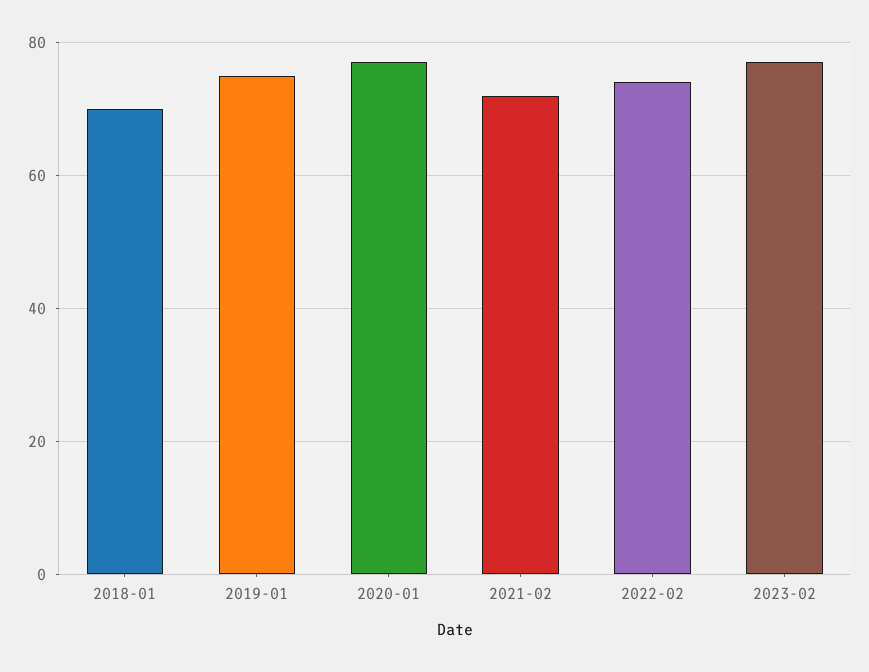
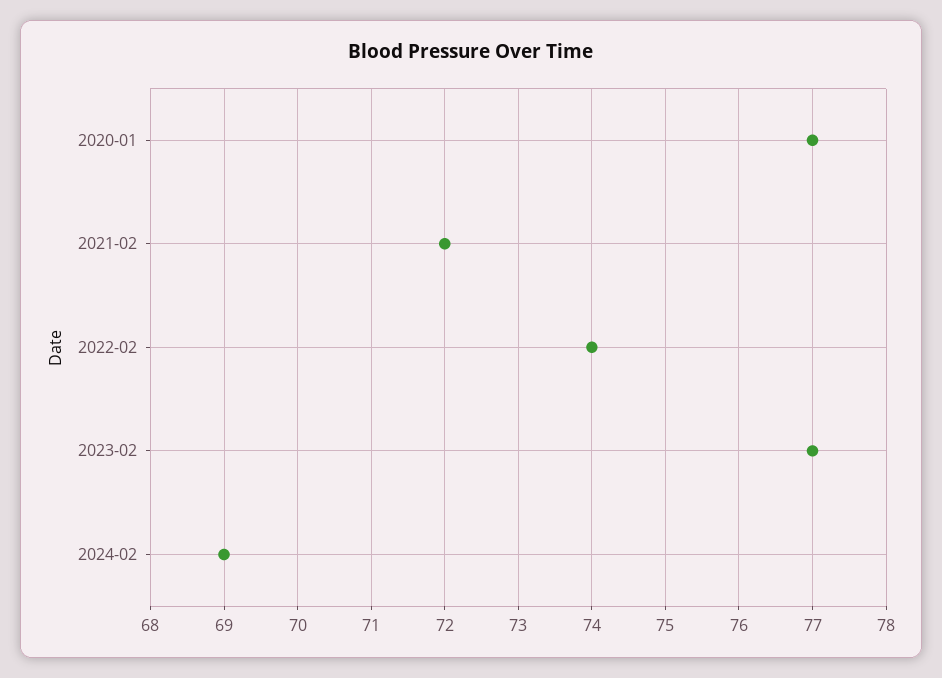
2018-01: 70 -> none
2019-01: 75 -> none
2024-02: none -> 69

